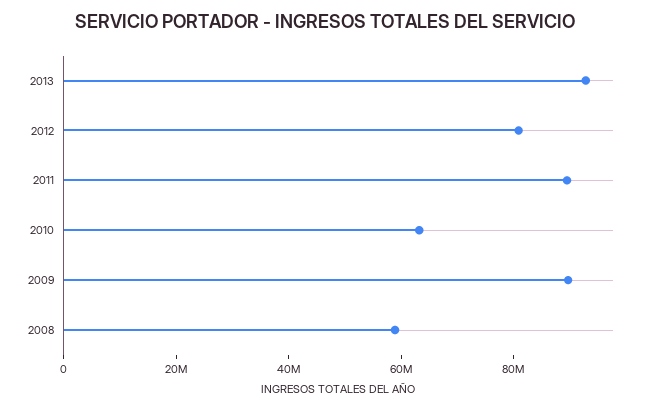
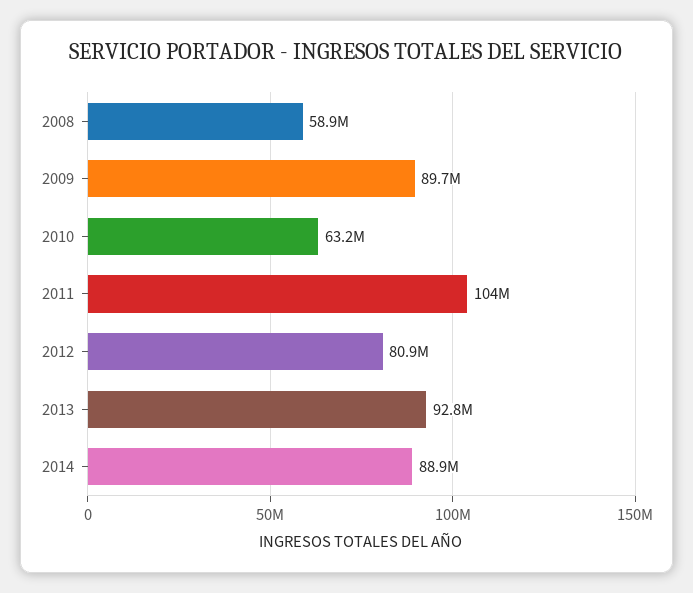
2011: 90000000 -> 104000000
2014: none -> 88900000

